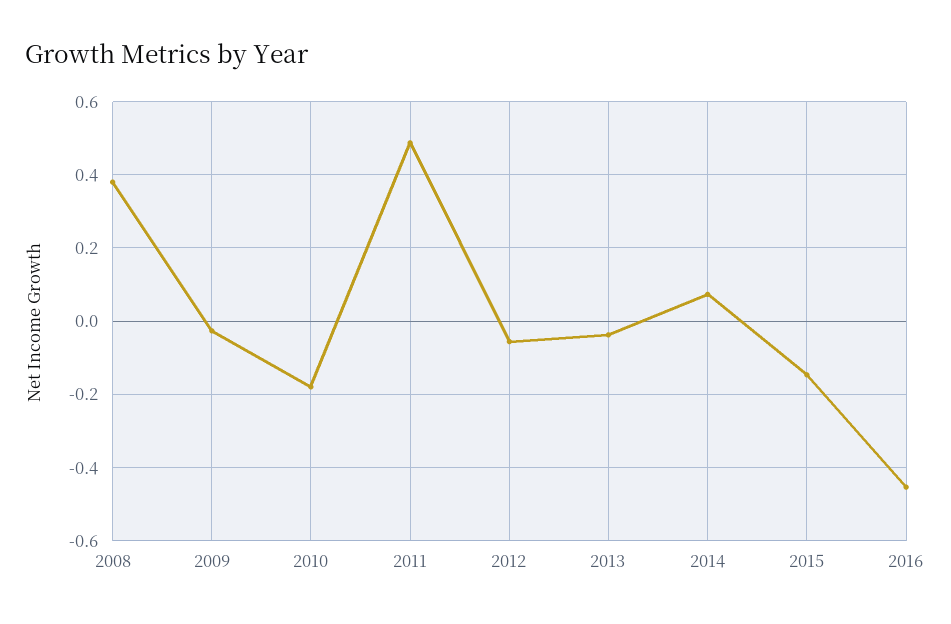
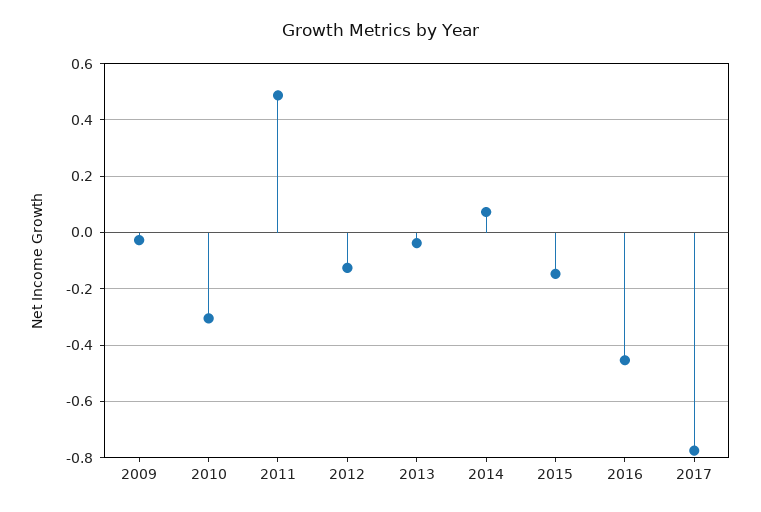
2008: 0.38 -> none
2010: -0.18 -> -0.3
2012: -0.06 -> -0.125
2017: none -> -0.775

